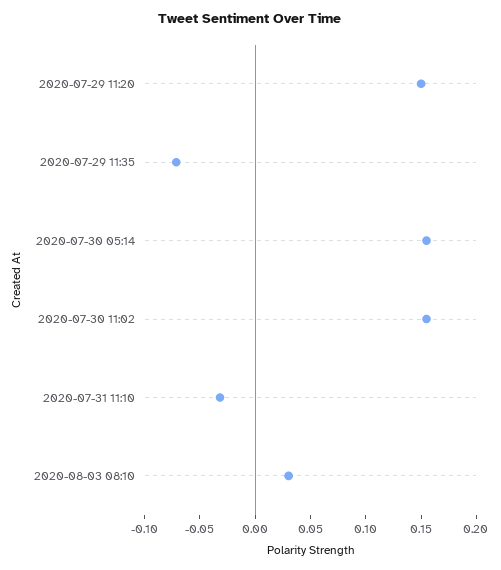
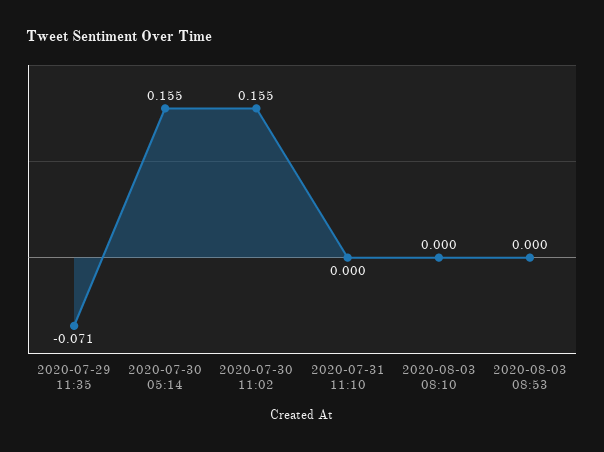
2020-07-29 11:20: 0.15 -> none
2020-07-31 11:10: -0.03 -> 0
2020-08-03 08:10: 0.03 -> 0
2020-08-03 08:53: none -> 0

